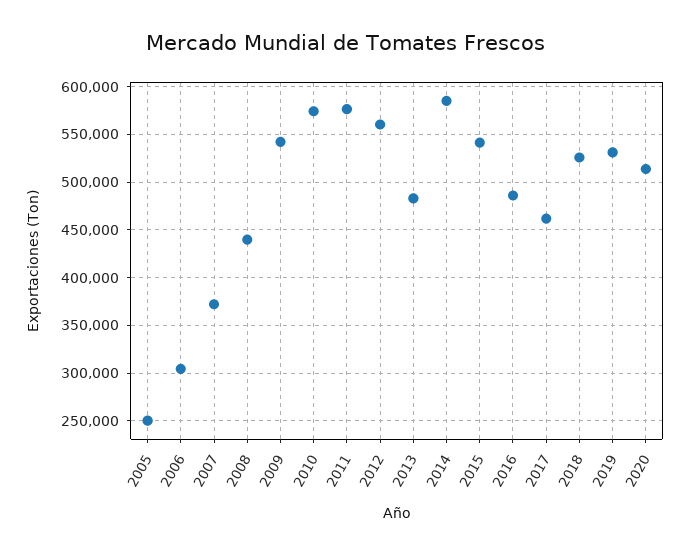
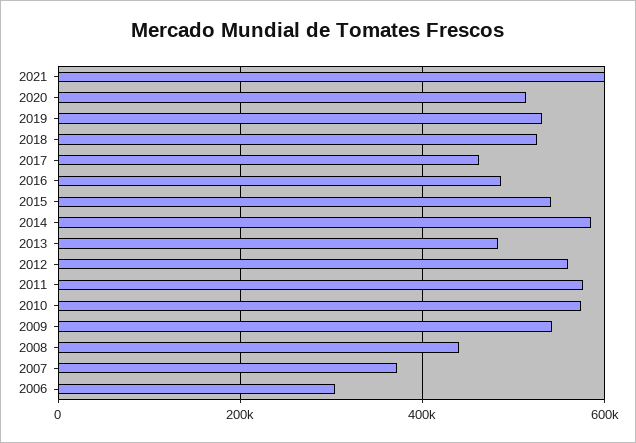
2005: 250000 -> none
2021: none -> 600000

